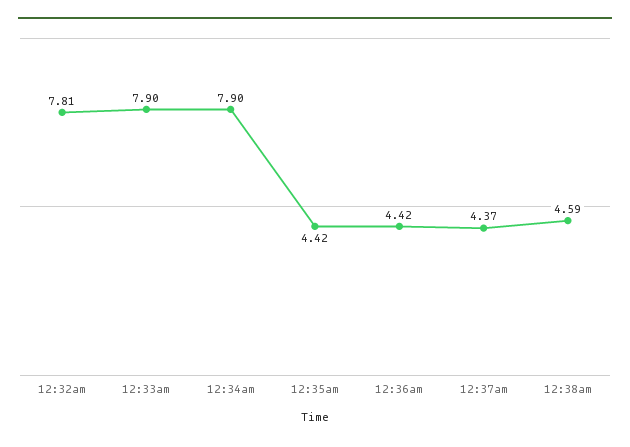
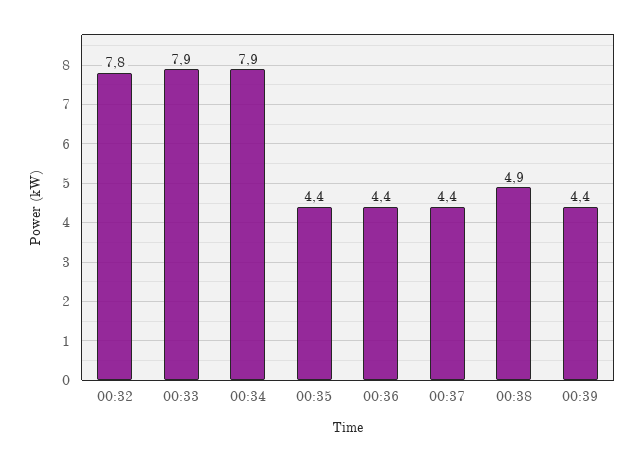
12:38am: 4.59 -> 4.9
00:39: none -> 4.4

